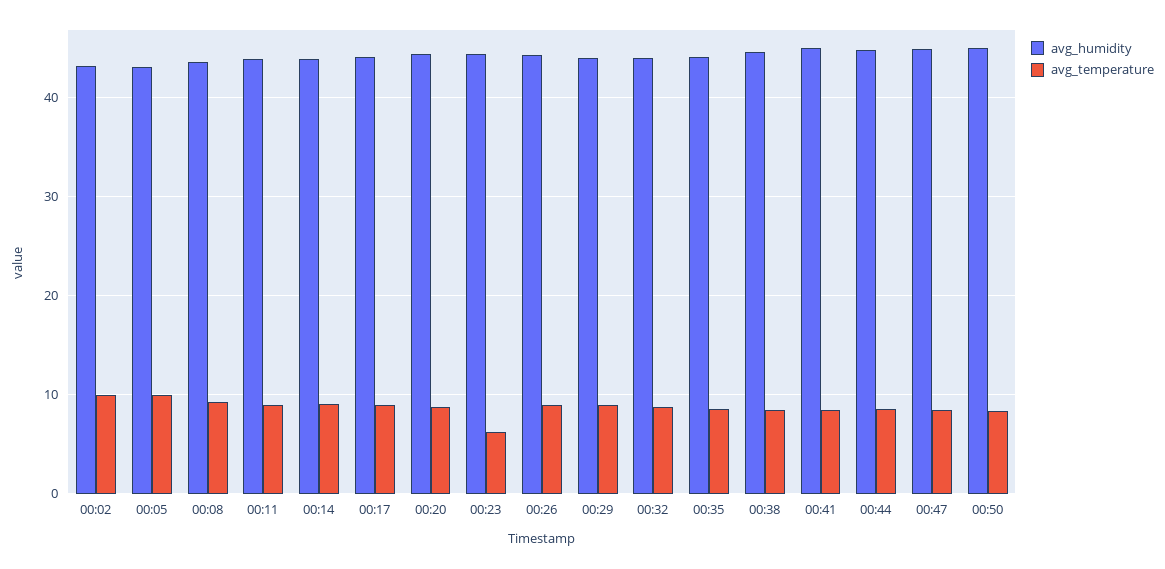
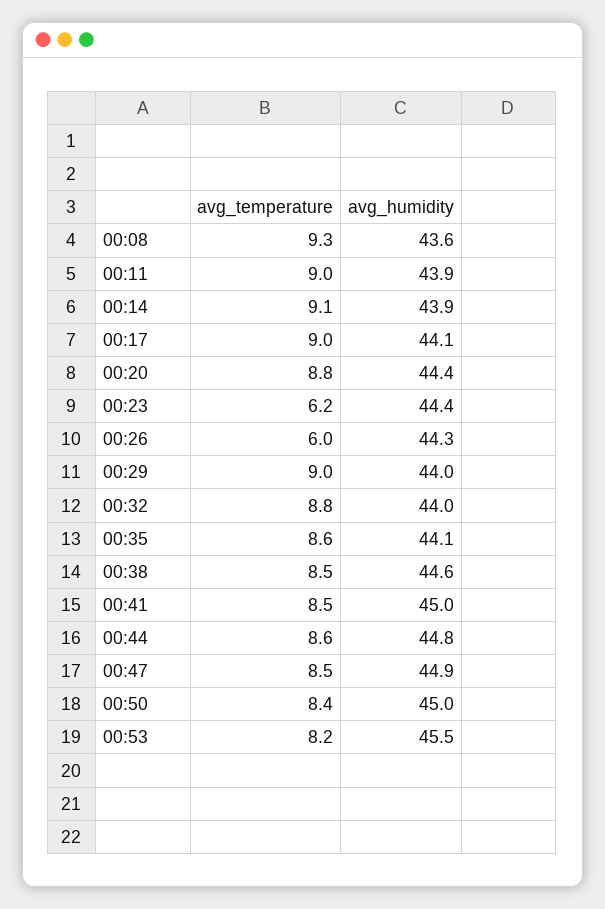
avg_humidity, 00:02: 43 -> none
avg_temperature, 00:02: 10 -> none
avg_humidity, 00:05: 43 -> none
avg_temperature, 00:05: 10 -> none
avg_temperature, 00:26: 9 -> 6
avg_temperature, 00:53: none -> 8.2
avg_humidity, 00:53: none -> 45.5

